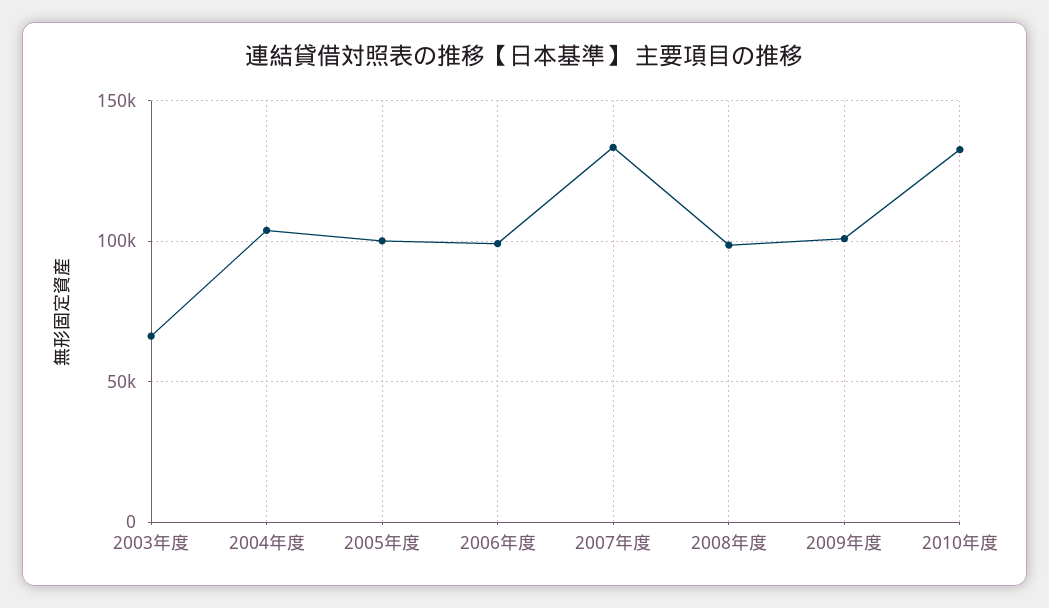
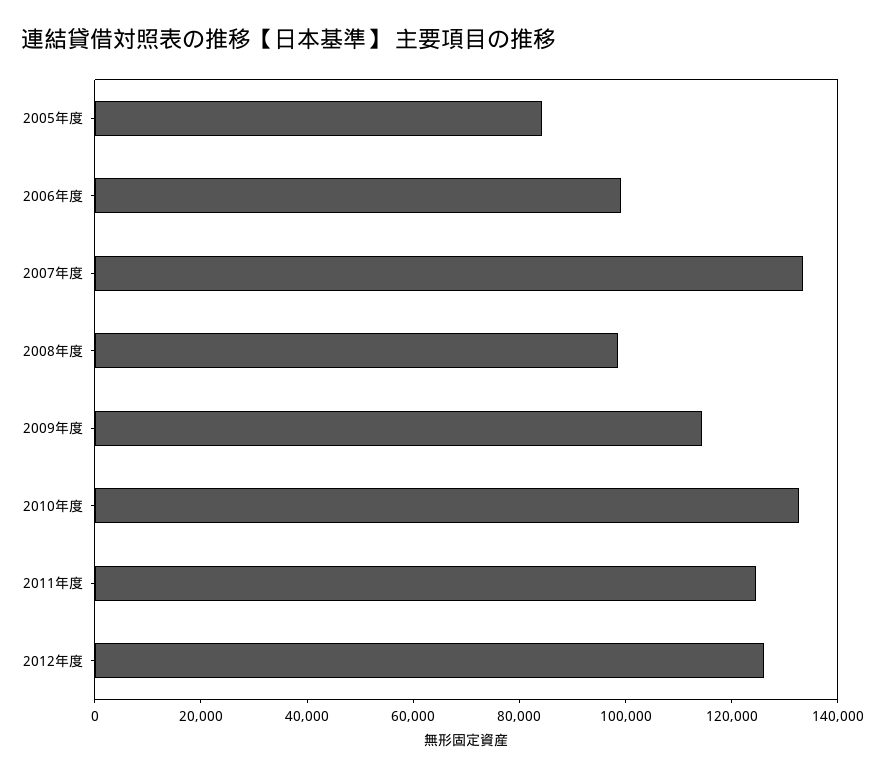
2003年度: 65000 -> none
2004年度: 105000 -> none
2005年度: 100000 -> 85000
2009年度: 100000 -> 115000
2011年度: none -> 125000
2012年度: none -> 125000

